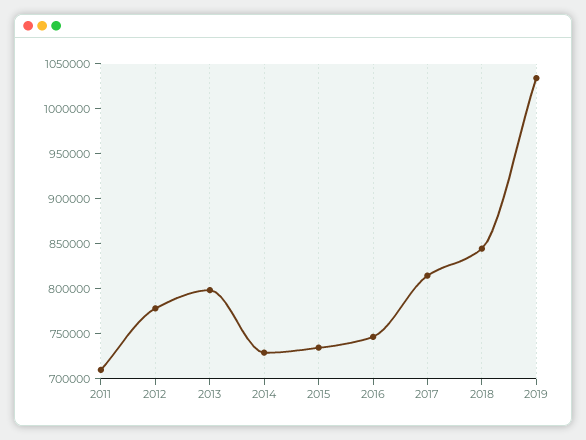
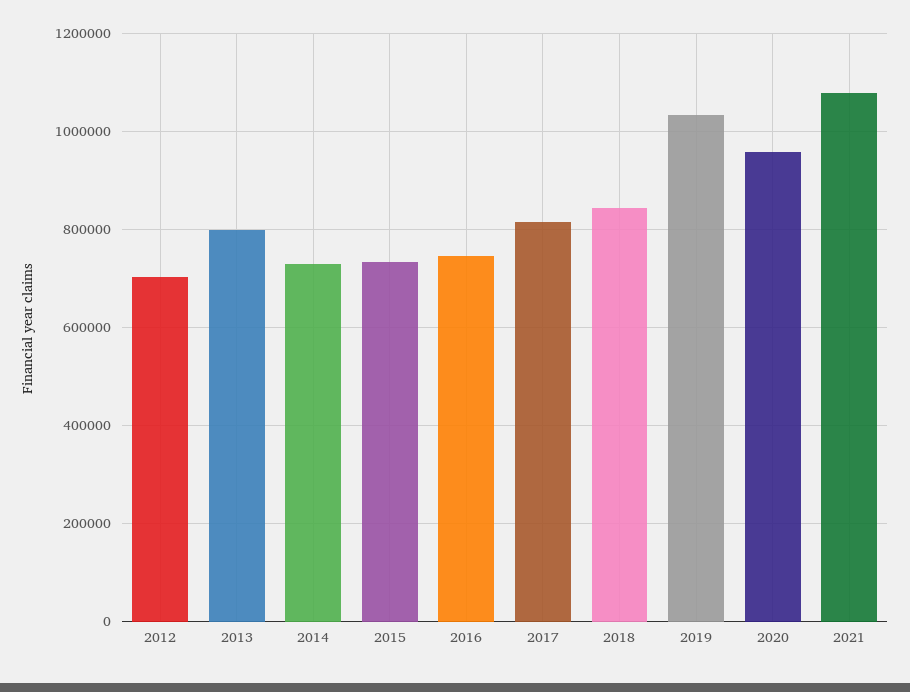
2011: 710000 -> none
2012: 780000 -> 700000
2020: none -> 960000
2021: none -> 1080000

